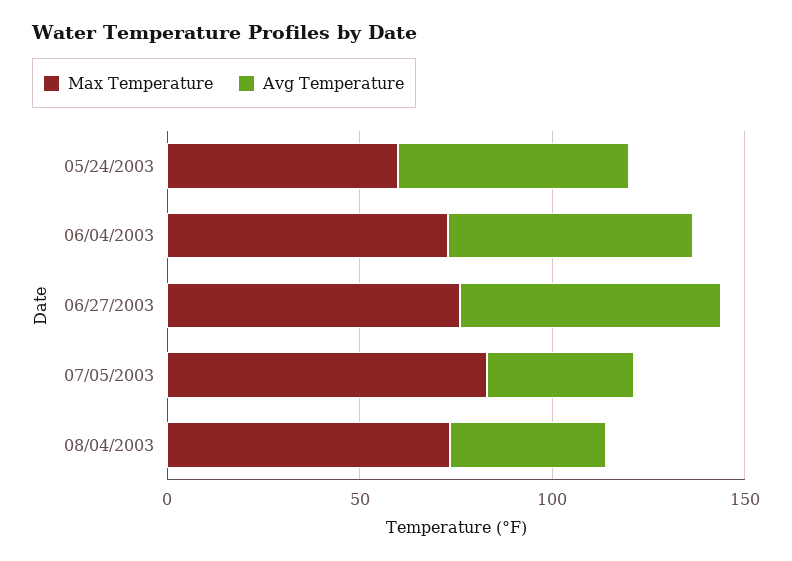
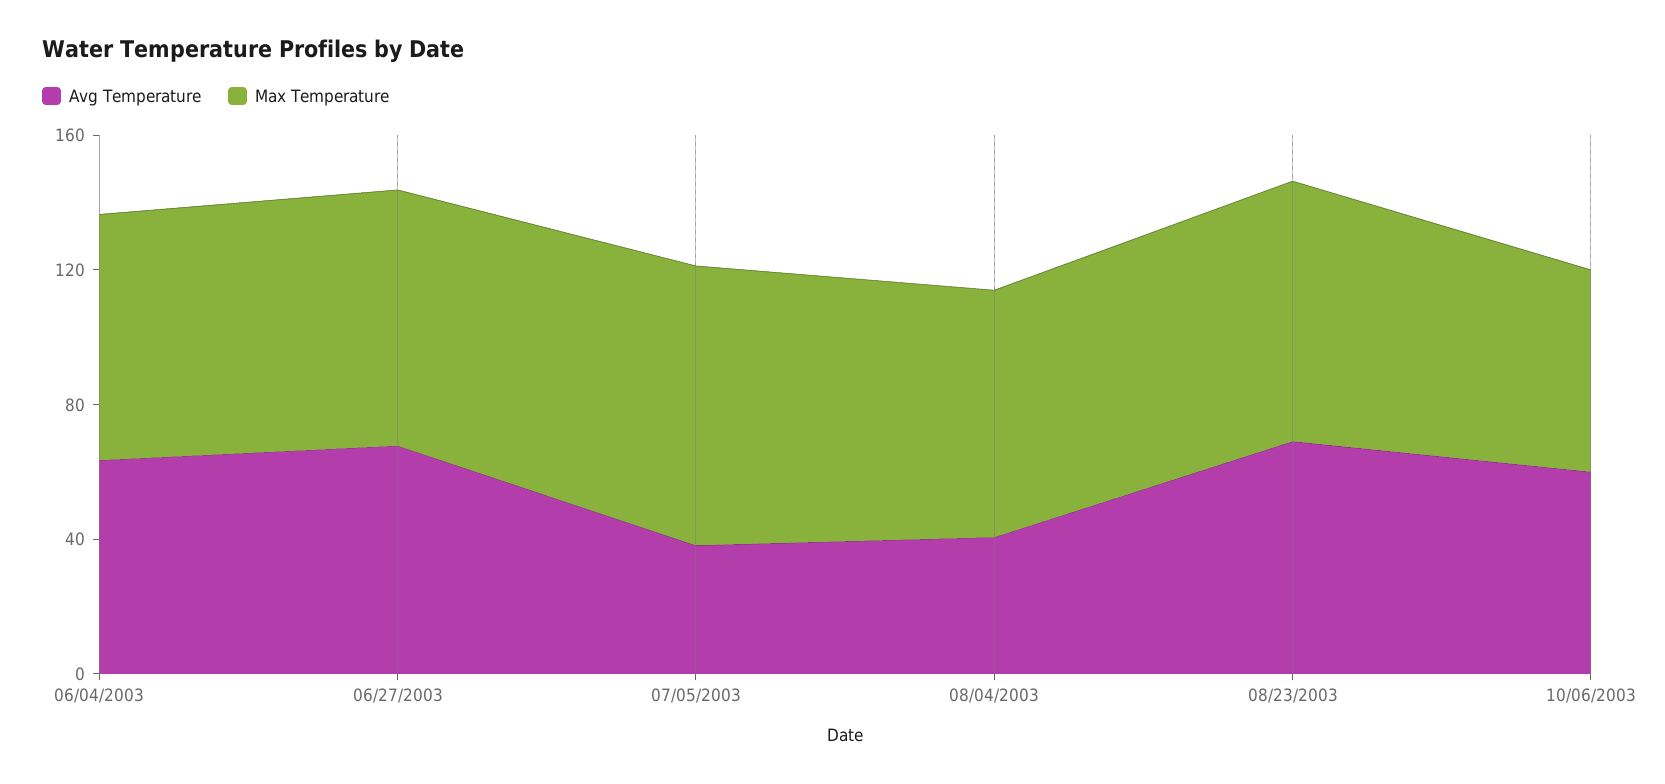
Max Temperature, 05/24/2003: 60 -> none
Avg Temperature, 05/24/2003: 60 -> none
Avg Temperature, 08/23/2003: none -> 70
Max Temperature, 08/23/2003: none -> 80
Avg Temperature, 10/06/2003: none -> 60
Max Temperature, 10/06/2003: none -> 60

